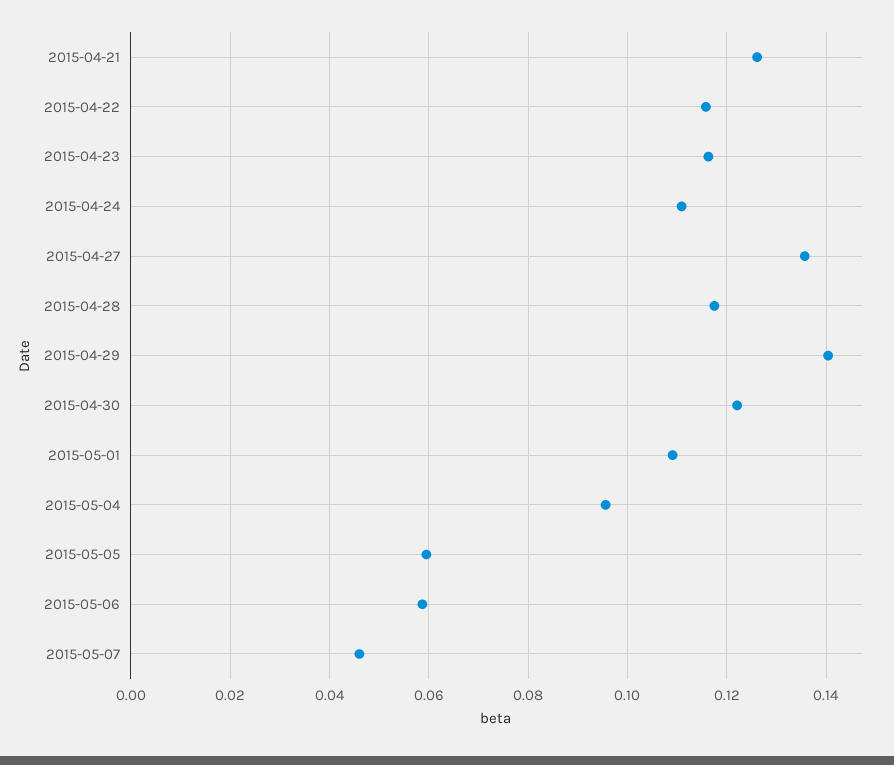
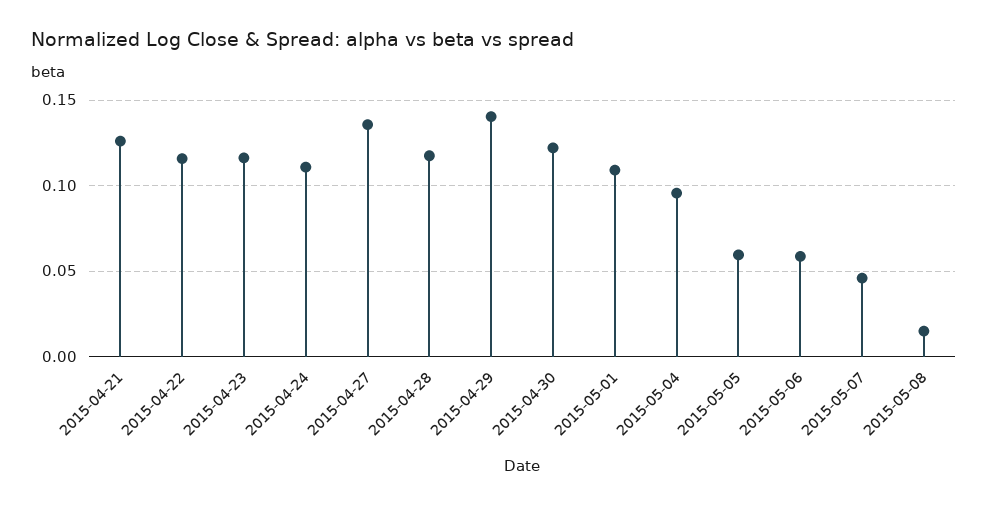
2015-05-08: none -> 0.015

